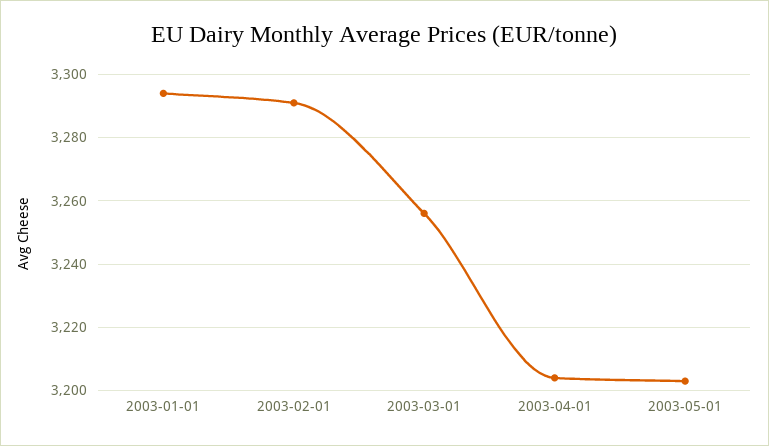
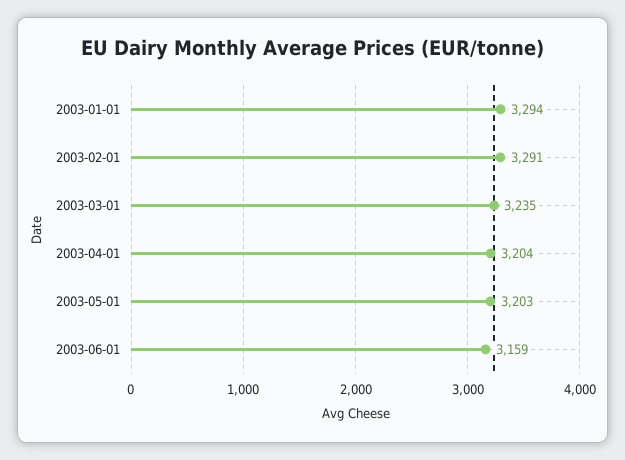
2003-03-01: 3255 -> 3235
2003-06-01: none -> 3159

